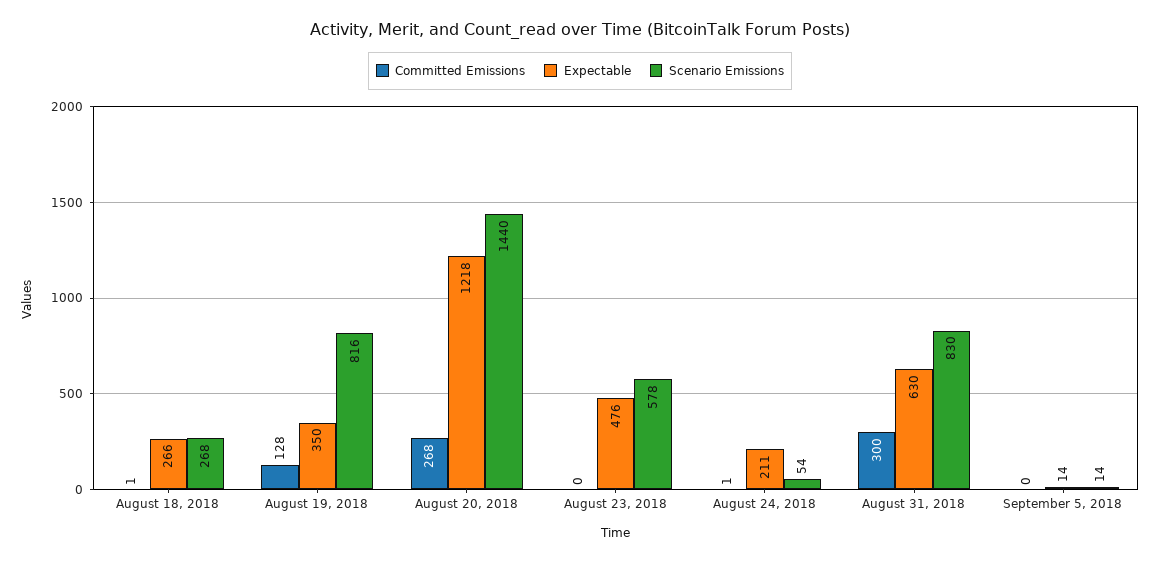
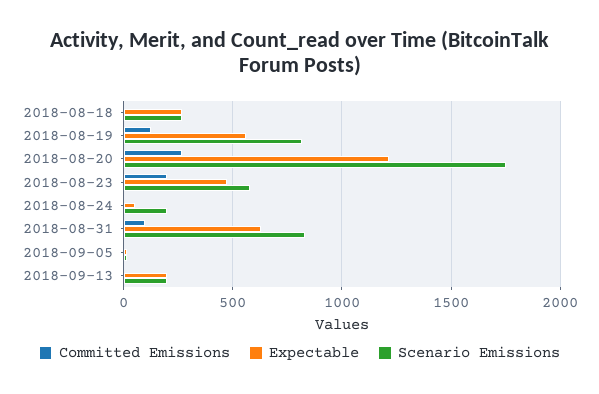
Expectable, August 19, 2018: 350 -> 550
Scenario Emissions, August 20, 2018: 1440 -> 1750
Committed Emissions, August 23, 2018: 0 -> 200
Expectable, August 24, 2018: 211 -> 50
Scenario Emissions, August 24, 2018: 54 -> 200
Committed Emissions, August 31, 2018: 300 -> 100
Committed Emissions, 2018-09-13: none -> 0
Expectable, 2018-09-13: none -> 200
Scenario Emissions, 2018-09-13: none -> 200

